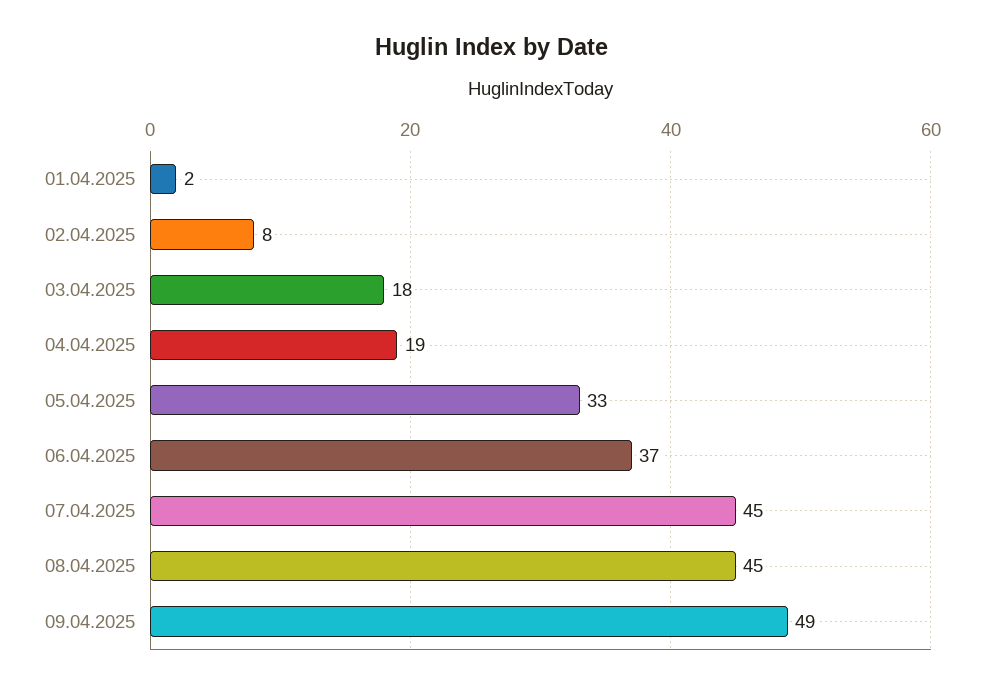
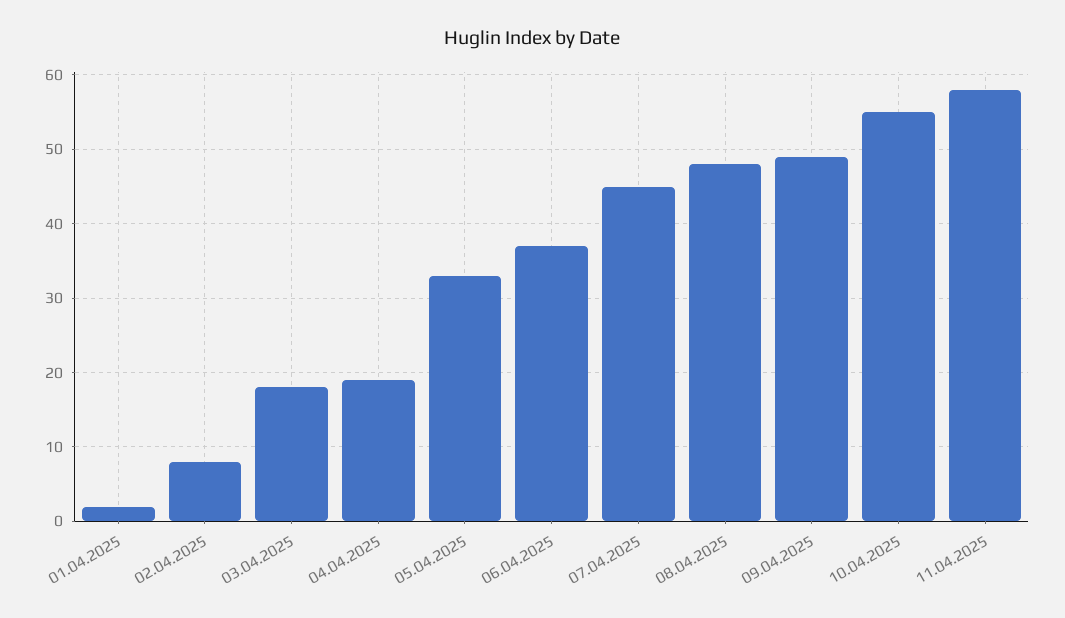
08.04.2025: 45 -> 48
10.04.2025: none -> 55
11.04.2025: none -> 58

